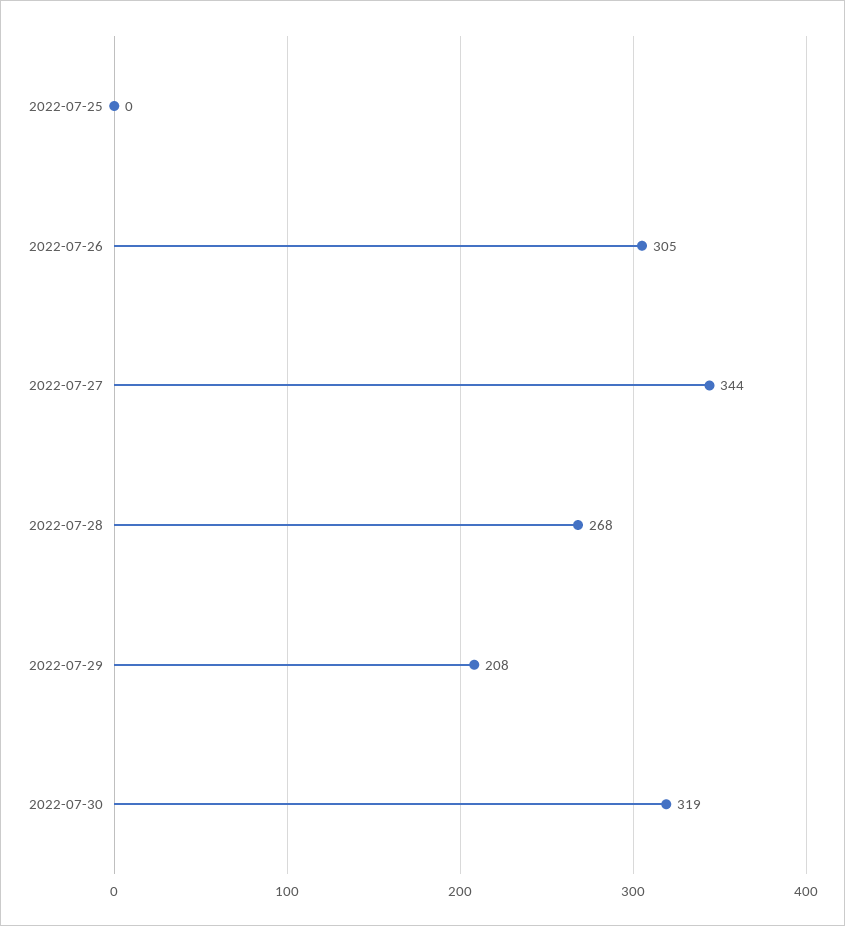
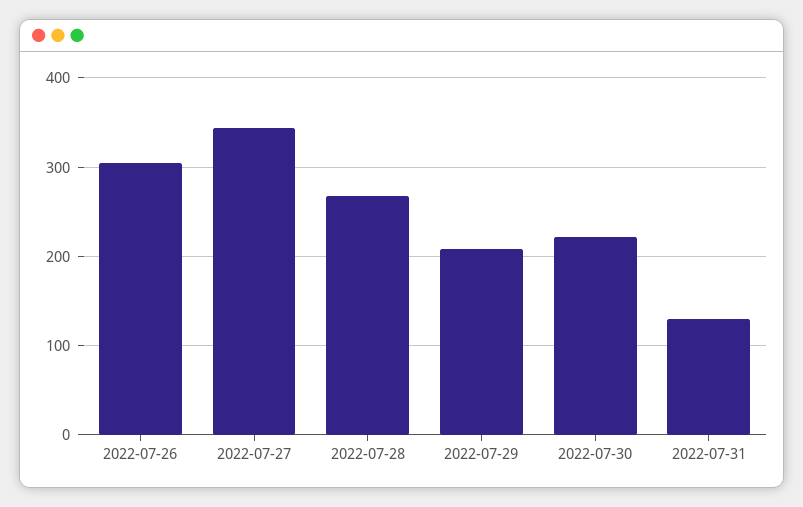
2022-07-25: 0 -> none
2022-07-30: 319 -> 220
2022-07-31: none -> 130

